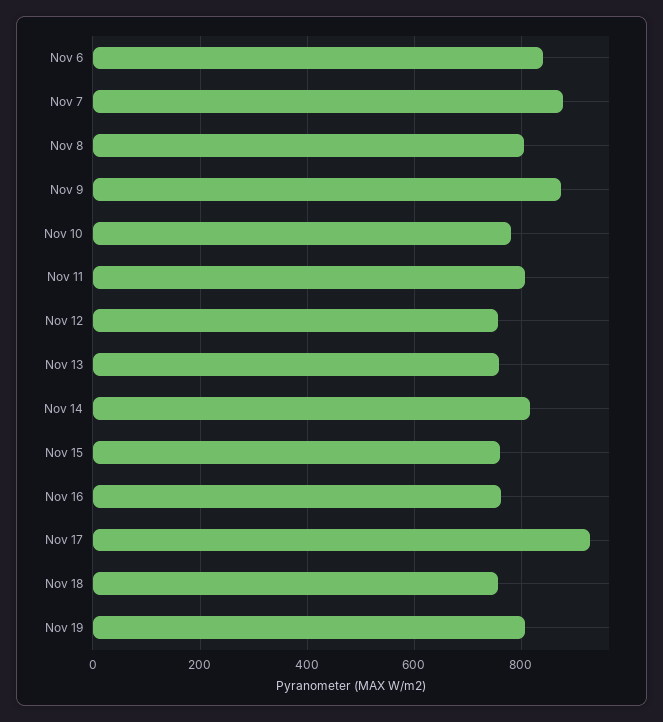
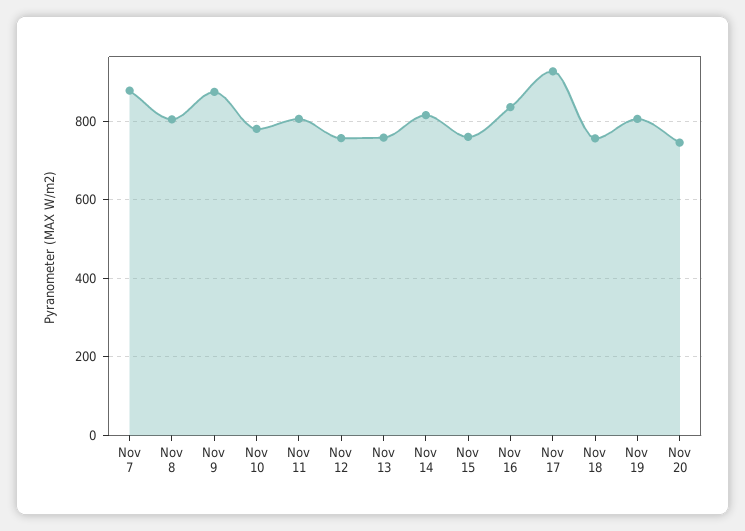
Nov 6: 840 -> none
Nov 16: 760 -> 840
Nov 20: none -> 740

